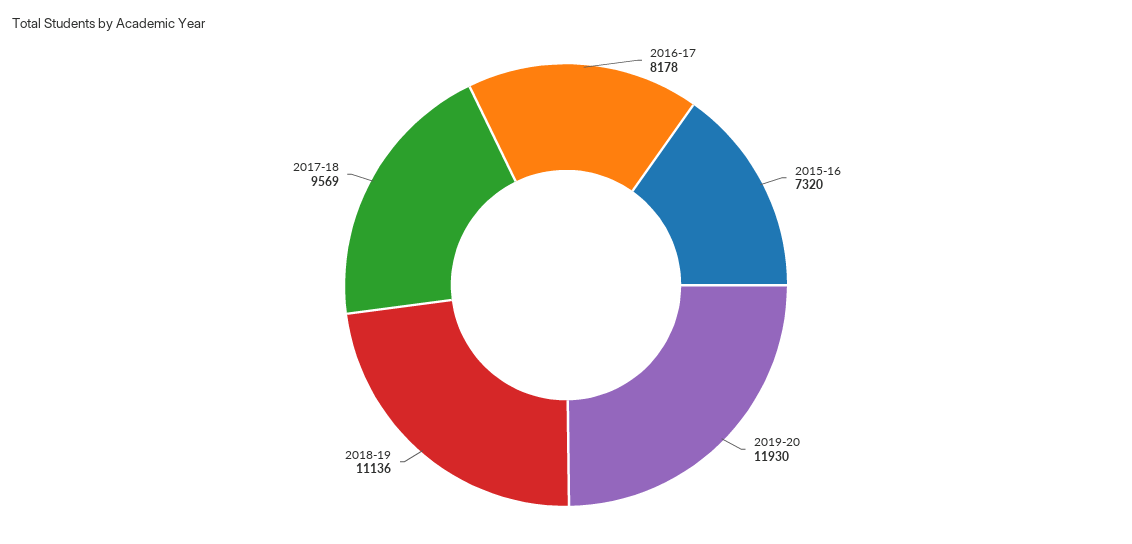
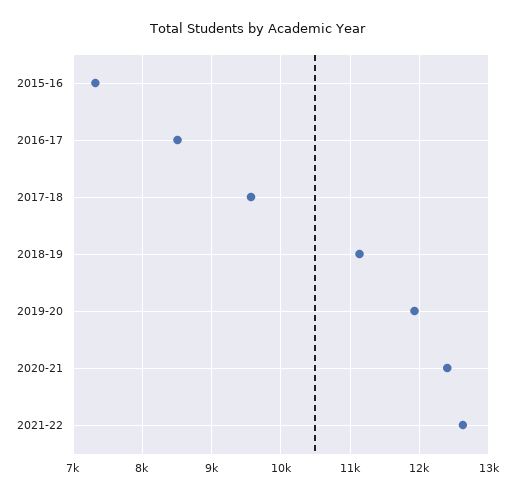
2016-17: 8178 -> 8500
2020-21: none -> 12400
2021-22: none -> 12600

